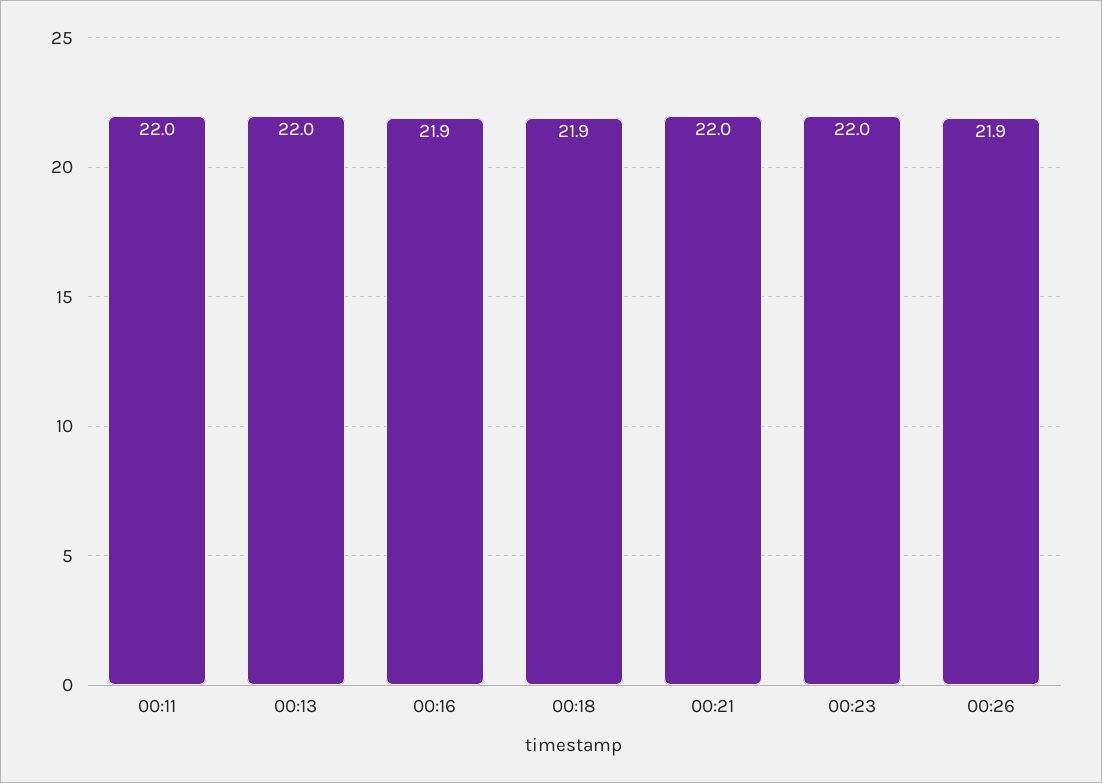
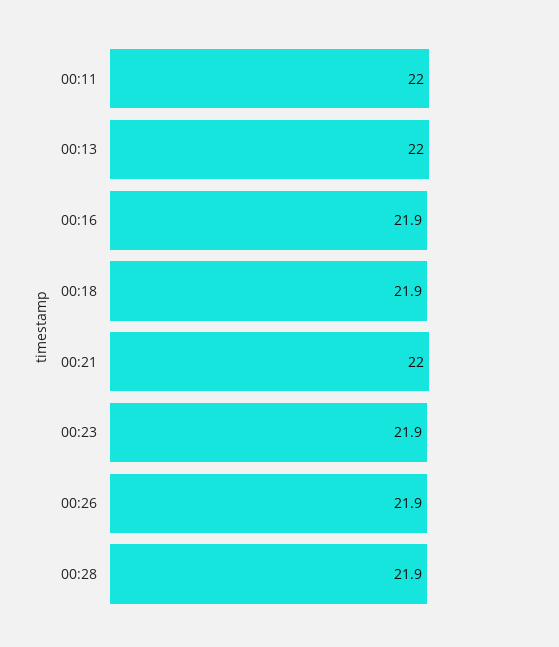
00:23: 22 -> 21.9
00:28: none -> 21.9

